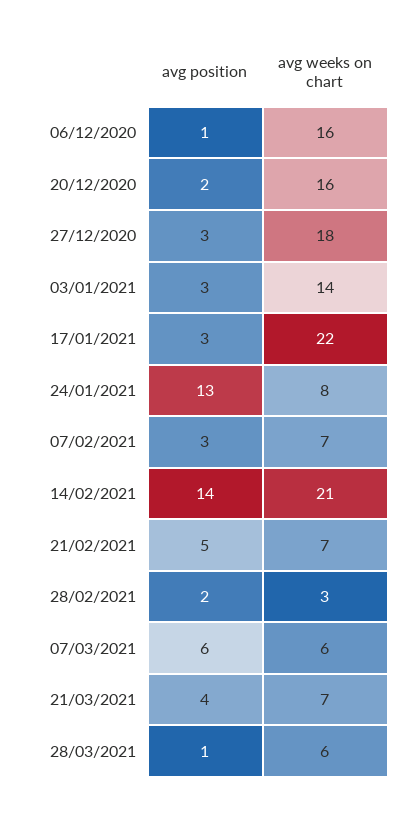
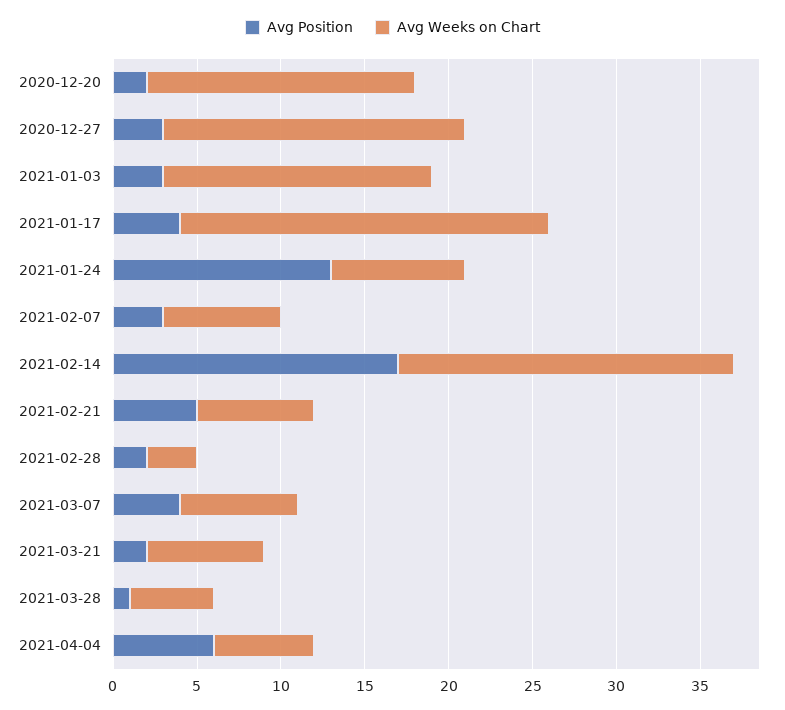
avg position, 06/12/2020: 1 -> none
avg weeks on chart, 06/12/2020: 16 -> none
avg weeks on chart, 03/01/2021: 14 -> 16
avg position, 17/01/2021: 3 -> 4
avg position, 14/02/2021: 14 -> 17
avg weeks on chart, 14/02/2021: 21 -> 20
avg position, 07/03/2021: 6 -> 4
avg weeks on chart, 07/03/2021: 6 -> 7
avg position, 21/03/2021: 4 -> 2
avg weeks on chart, 28/03/2021: 6 -> 5
avg position, 2021-04-04: none -> 6
avg weeks on chart, 2021-04-04: none -> 6

